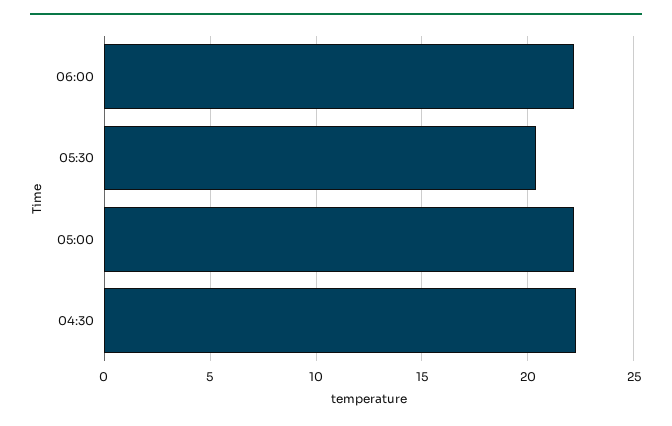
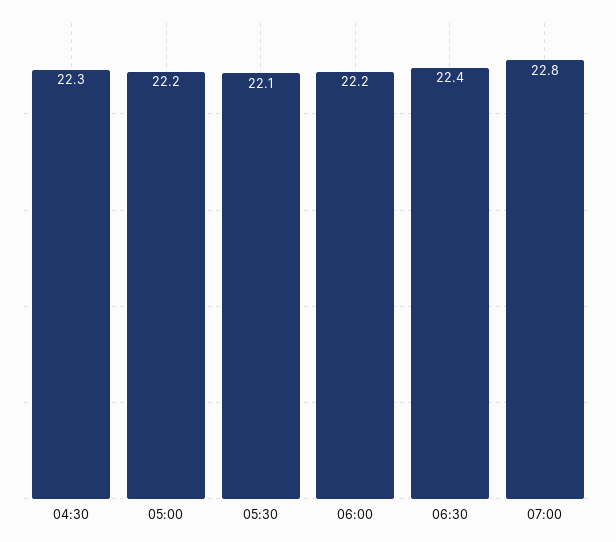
05:30: 20.5 -> 22.1
06:30: none -> 22.4
07:00: none -> 22.8

